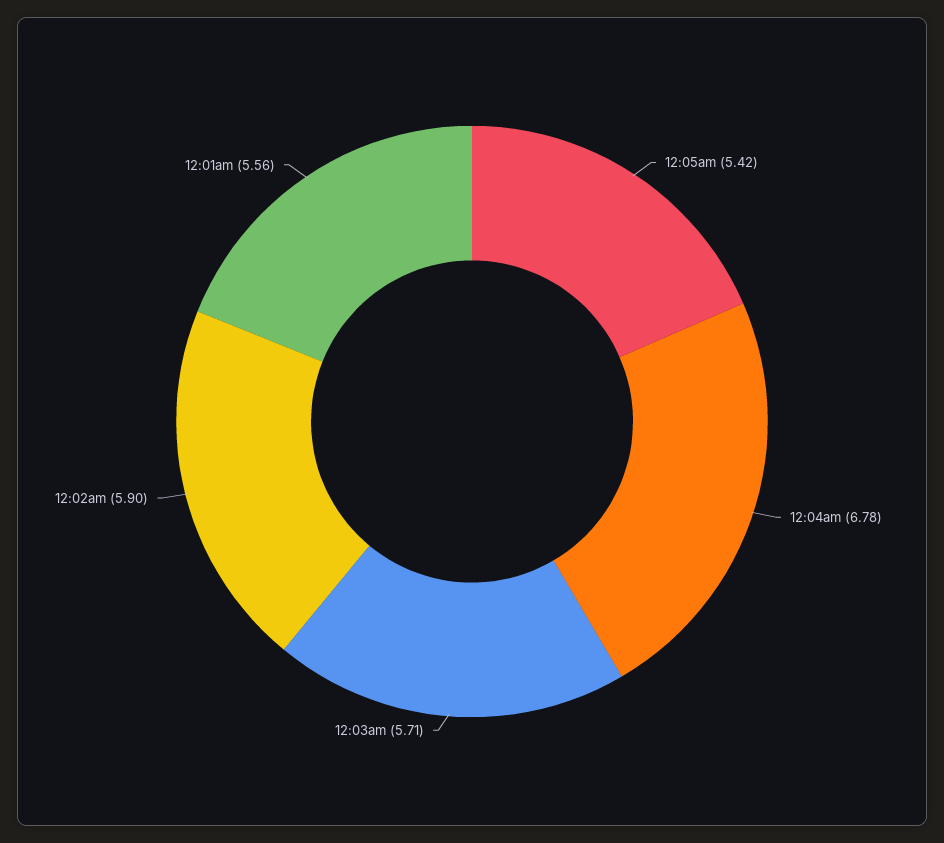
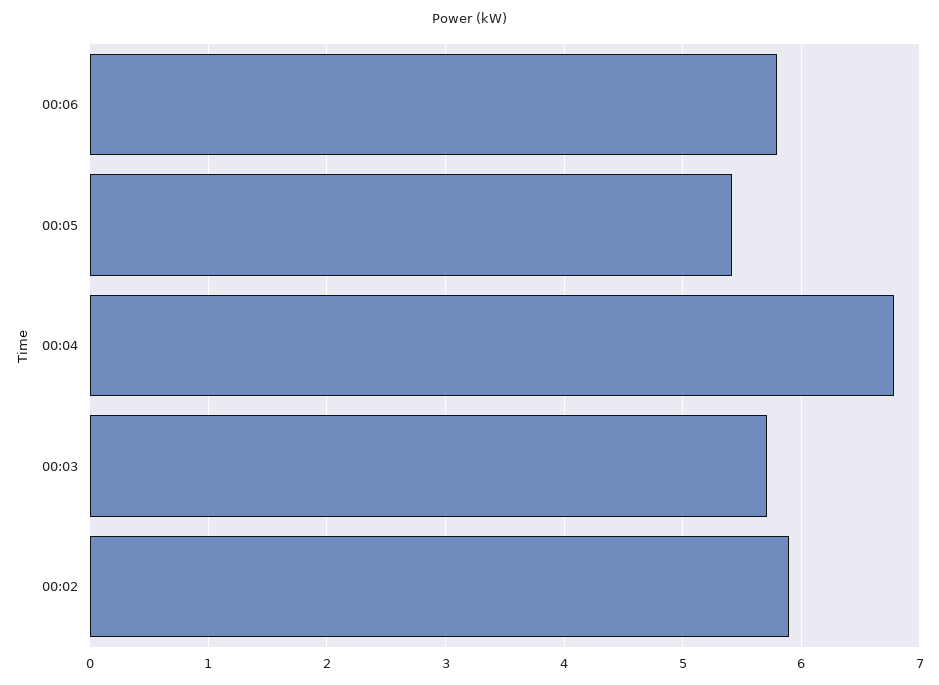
12:01am: 5.56 -> none
00:06: none -> 5.8

